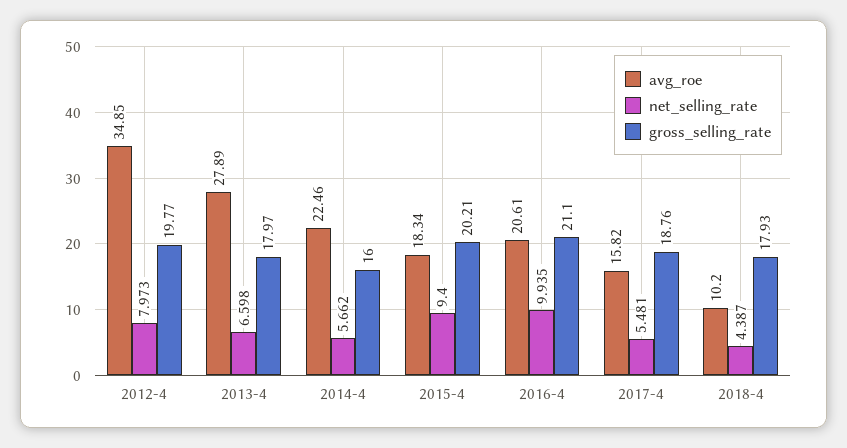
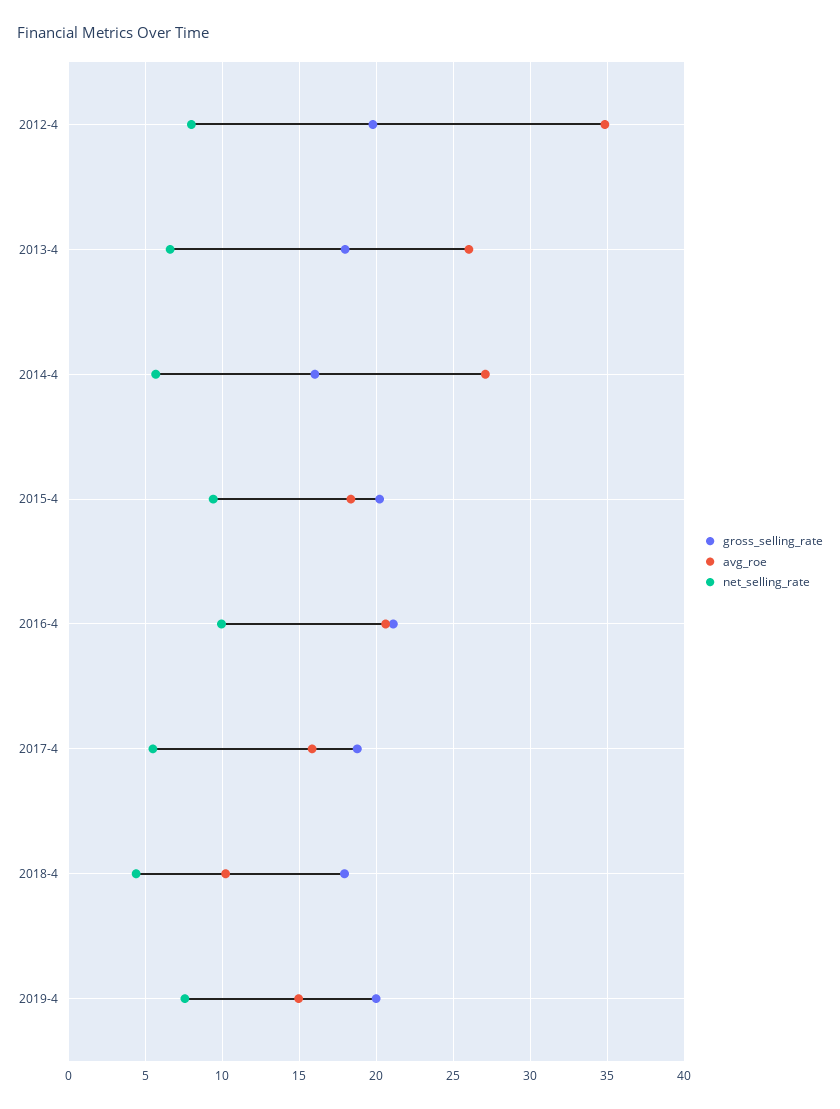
avg_roe, 2013-4: 27.89 -> 26
avg_roe, 2014-4: 22.46 -> 27
gross_selling_rate, 2019-4: none -> 20
avg_roe, 2019-4: none -> 15
net_selling_rate, 2019-4: none -> 7.5

